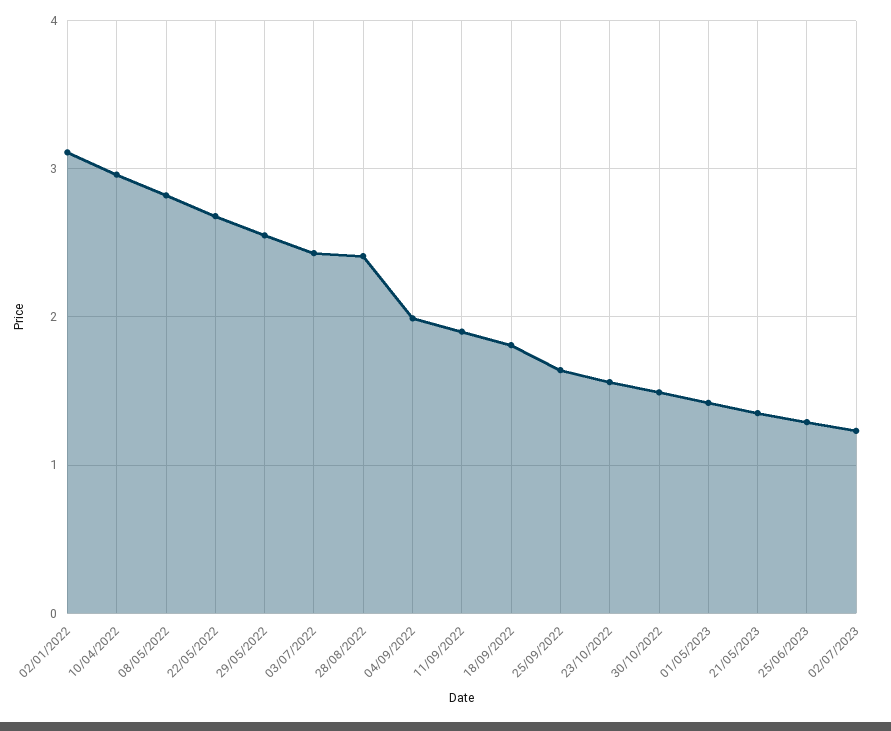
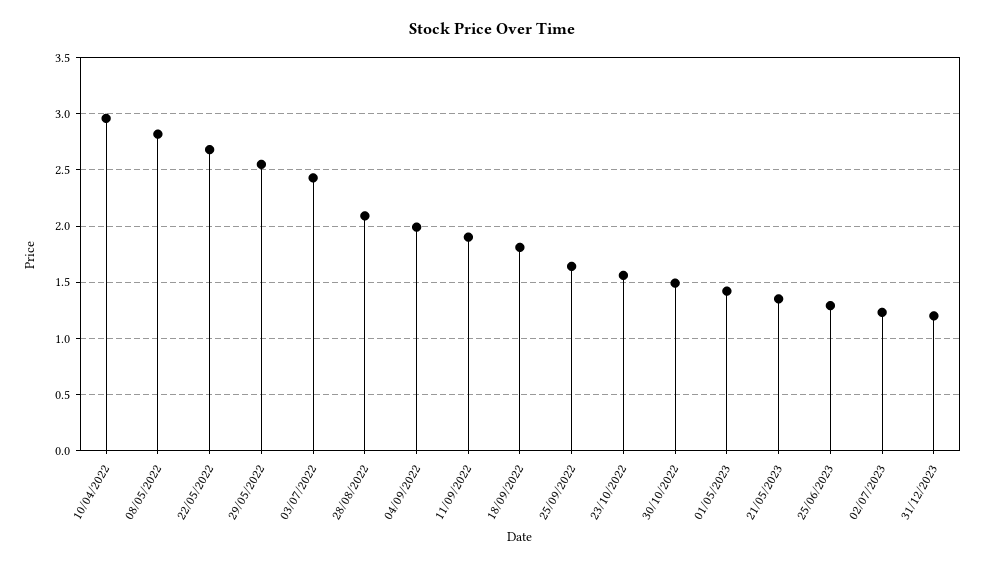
02/01/2022: 3.1 -> none
28/08/2022: 2.4 -> 2.1
31/12/2023: none -> 1.2

